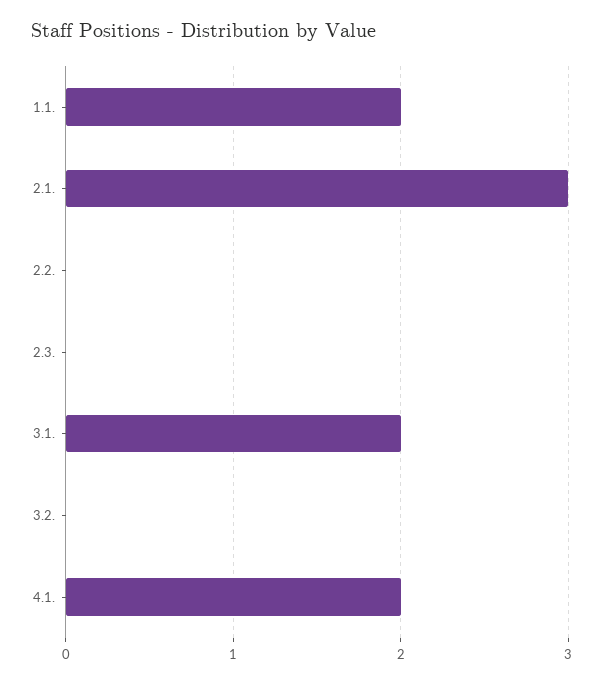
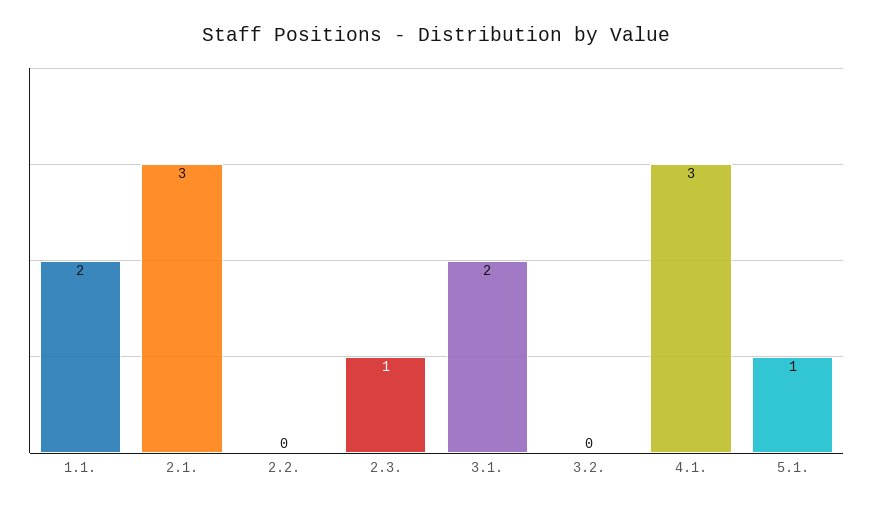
2.3.: 0 -> 1
4.1.: 2 -> 3
5.1.: none -> 1

